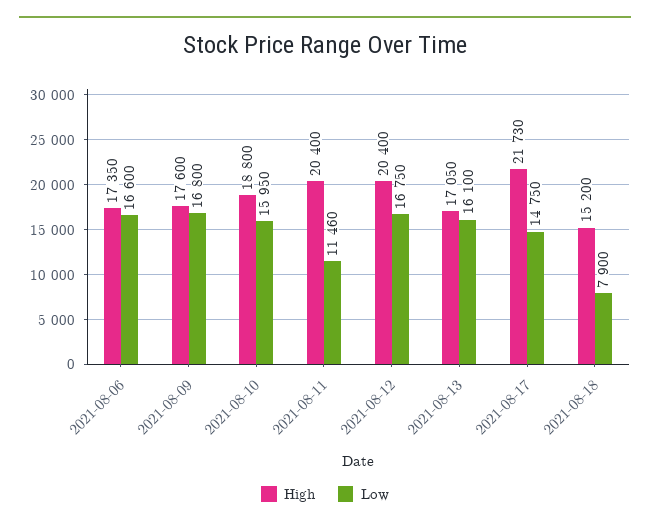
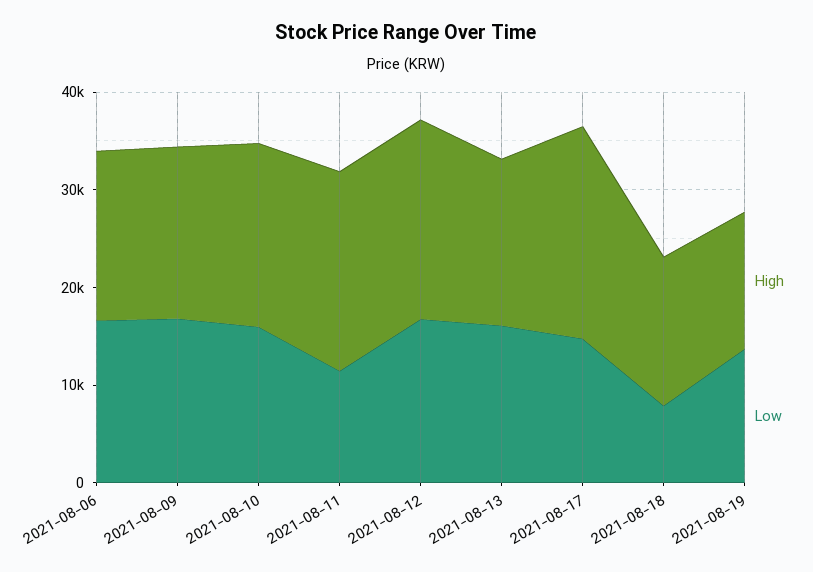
High, 2021-08-19: none -> 14000
Low, 2021-08-19: none -> 14000

